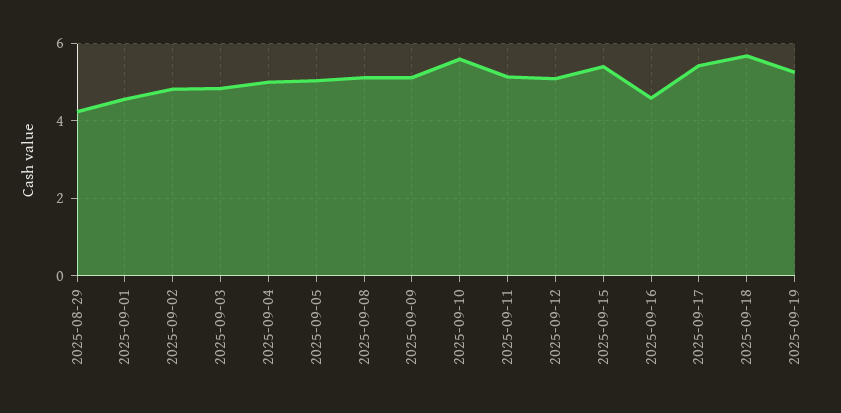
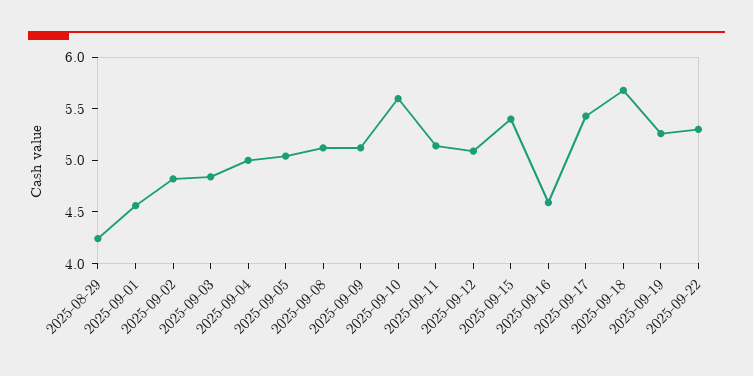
2025-09-22: none -> 5.3

